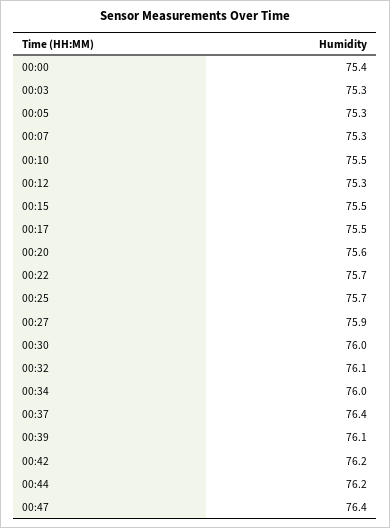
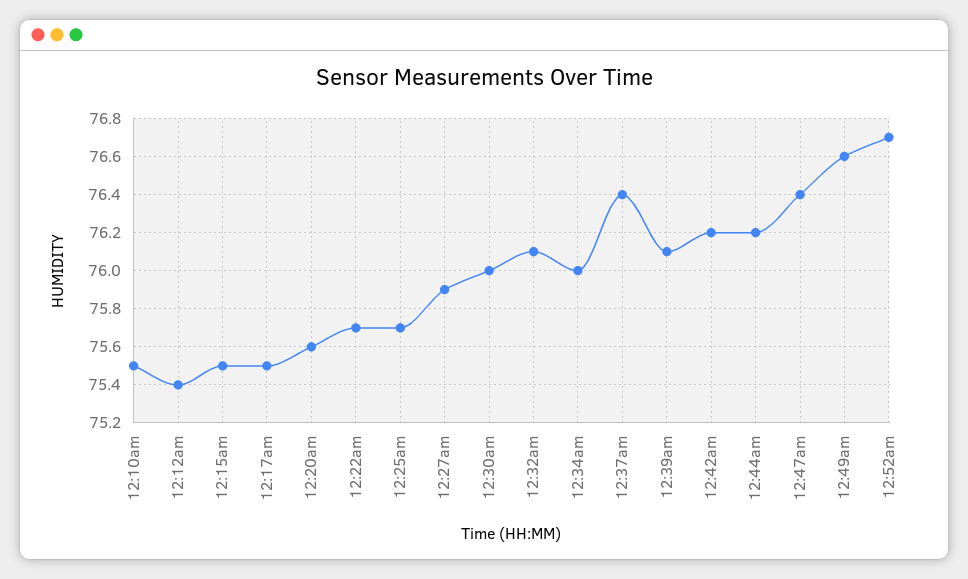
00:00: 75.4 -> none
00:03: 75.3 -> none
00:05: 75.3 -> none
00:07: 75.3 -> none
00:12: 75.3 -> 75.4
12:49am: none -> 76.6
12:52am: none -> 76.7

